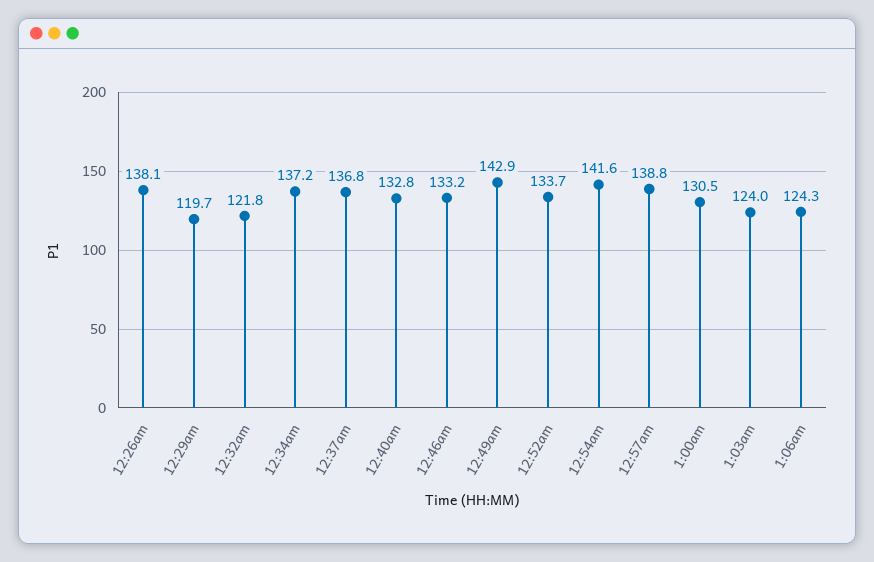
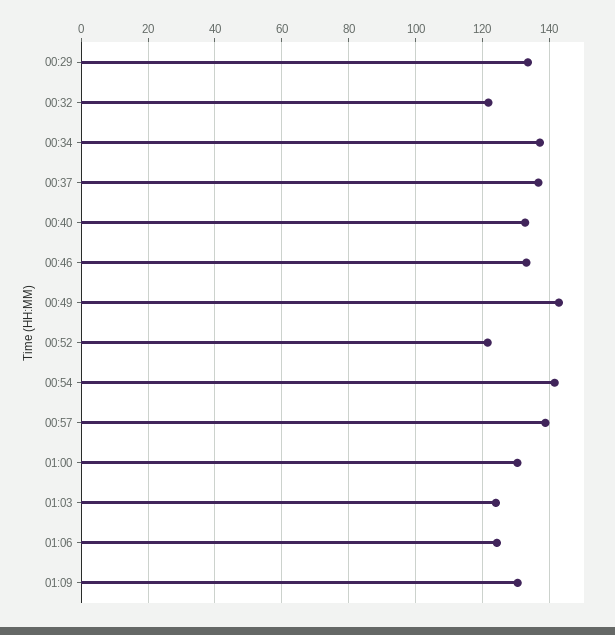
12:26am: 138.1 -> none
12:29am: 119.7 -> 134
12:52am: 133.7 -> 122
01:09: none -> 130

